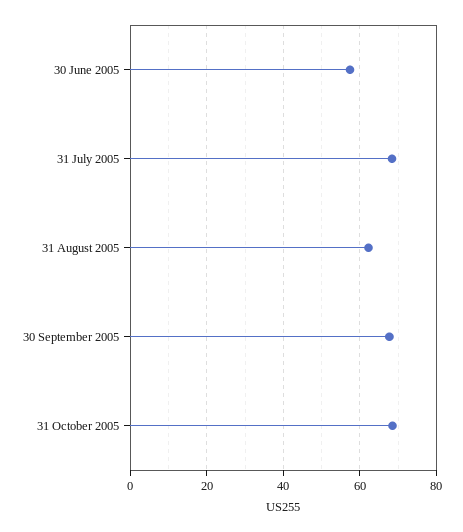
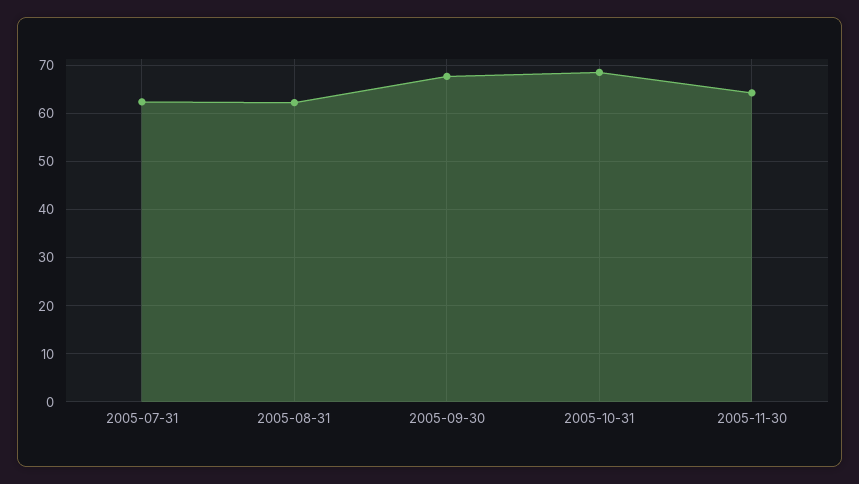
30 June 2005: 58 -> none
31 July 2005: 68 -> 62
2005-11-30: none -> 64

